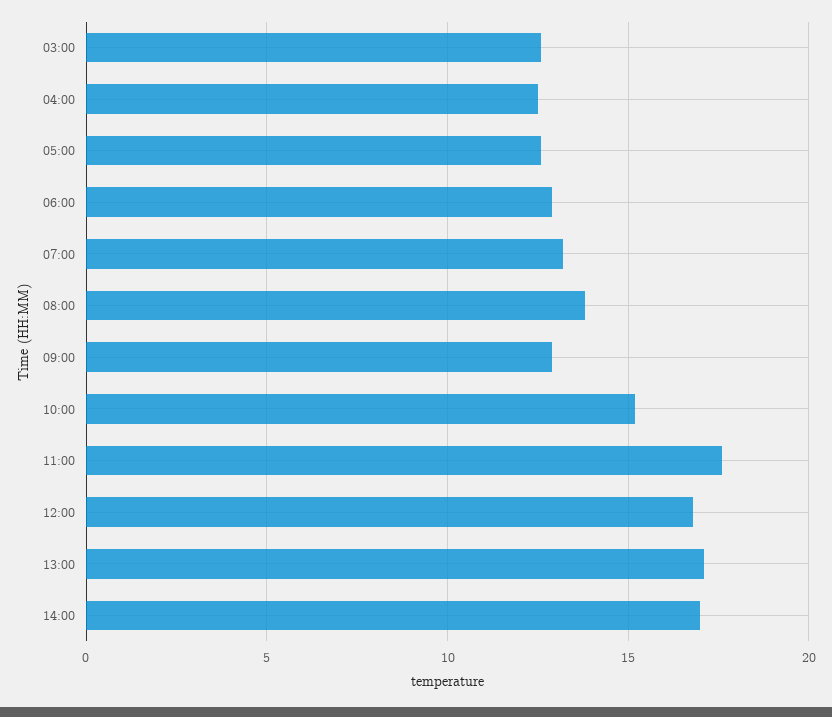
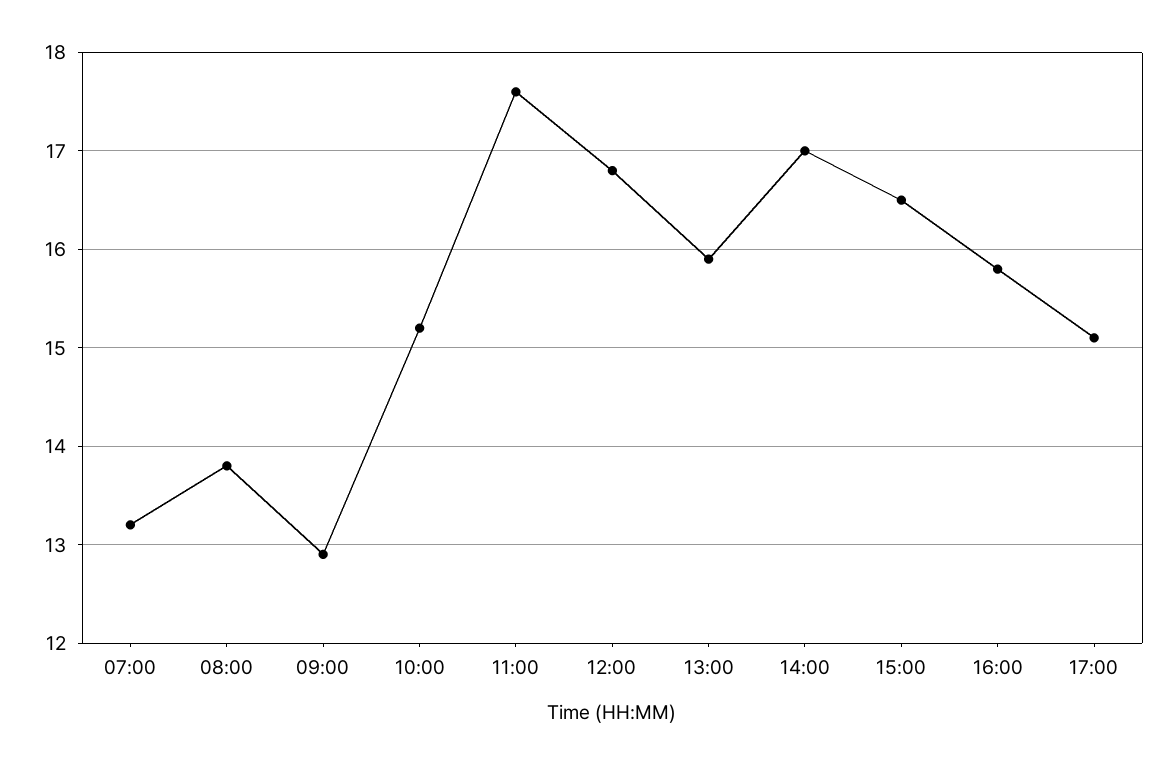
03:00: 12.5 -> none
04:00: 12.5 -> none
05:00: 12.5 -> none
06:00: 13 -> none
13:00: 17 -> 15.9
15:00: none -> 16.5
16:00: none -> 15.8
17:00: none -> 15.1

